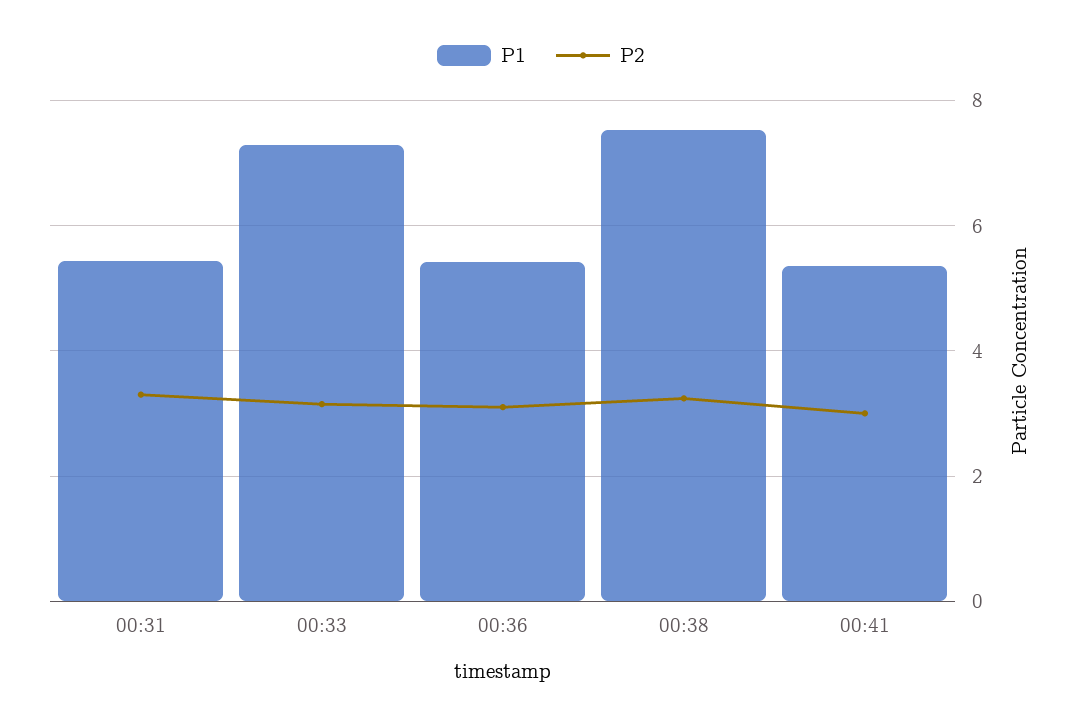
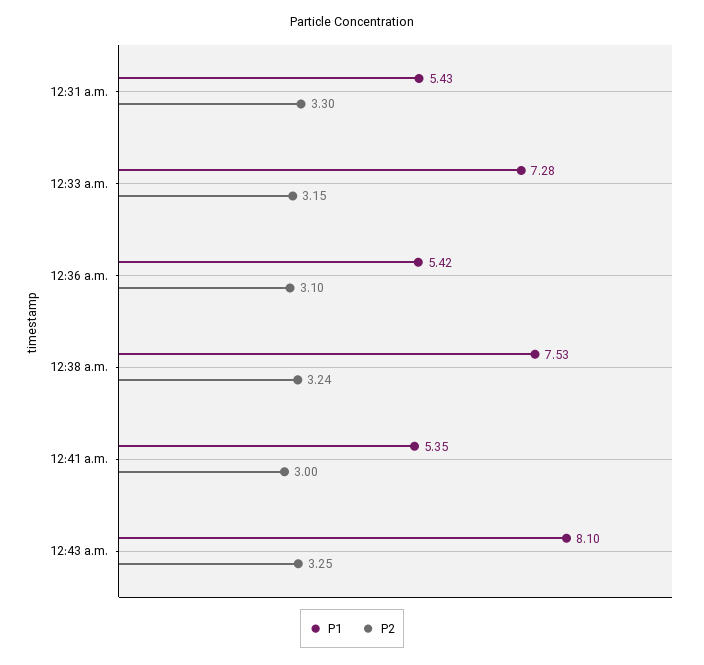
P1, 12:43 a.m.: none -> 8.1
P2, 12:43 a.m.: none -> 3.25

